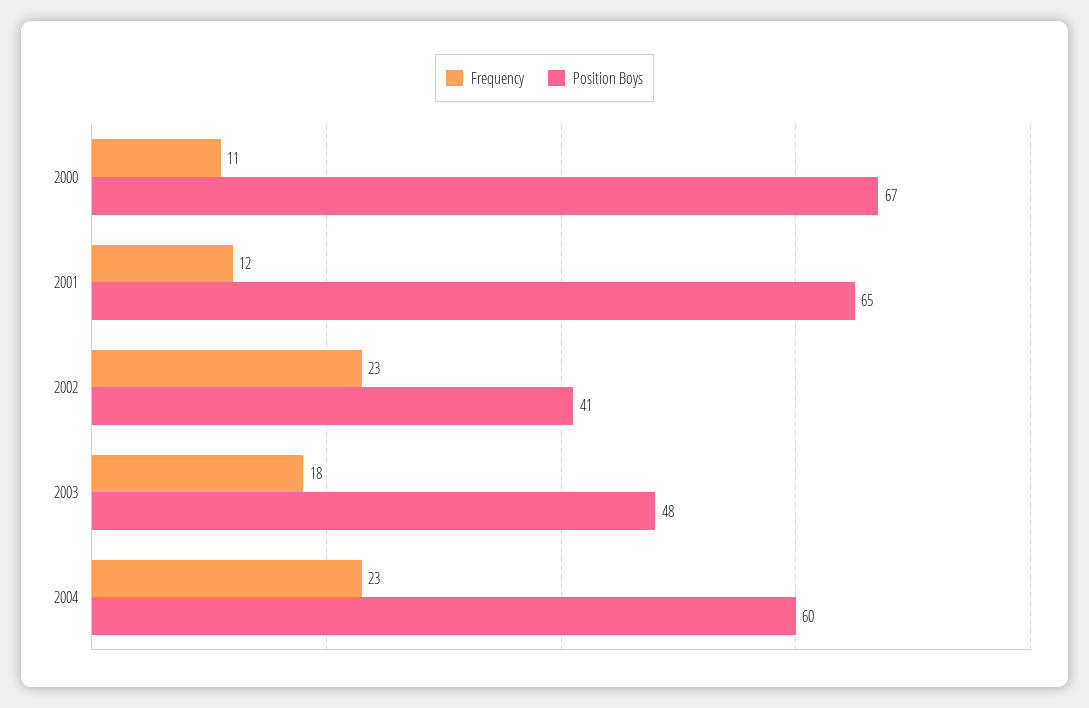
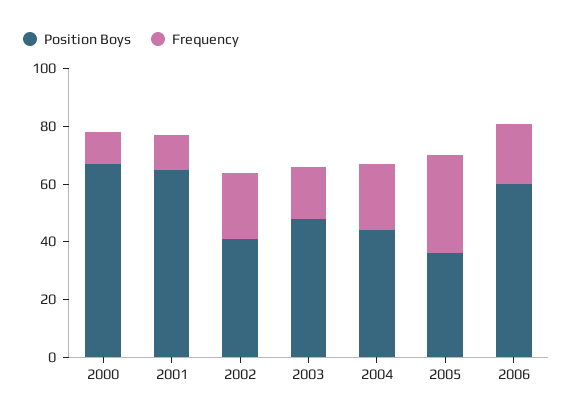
Position Boys, 2004: 60 -> 45
Position Boys, 2005: none -> 35
Frequency, 2005: none -> 35
Position Boys, 2006: none -> 60
Frequency, 2006: none -> 20

